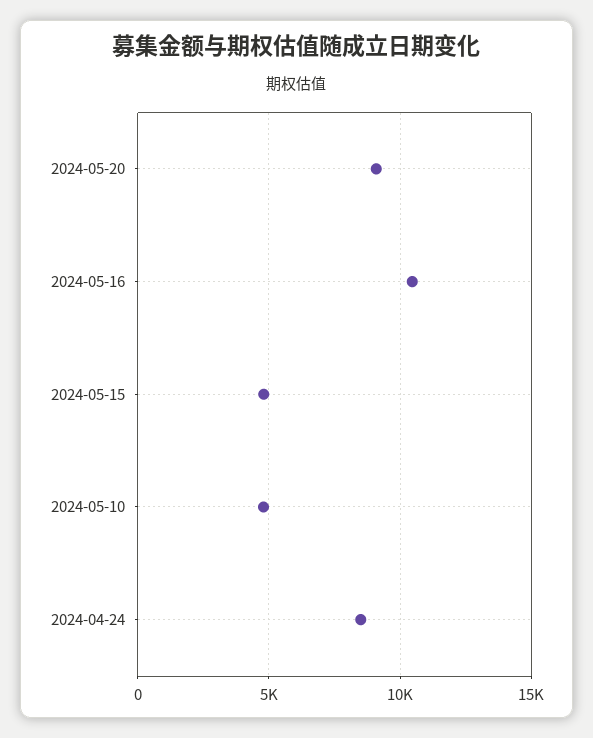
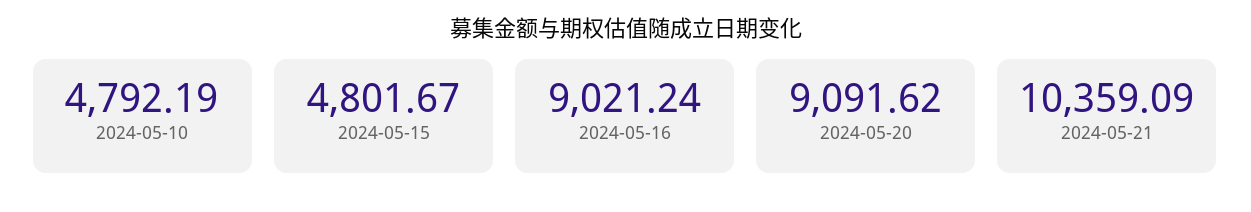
2024-05-16: 10500 -> 9021.24
2024-04-24: 8500 -> none
2024-05-21: none -> 10359.09

